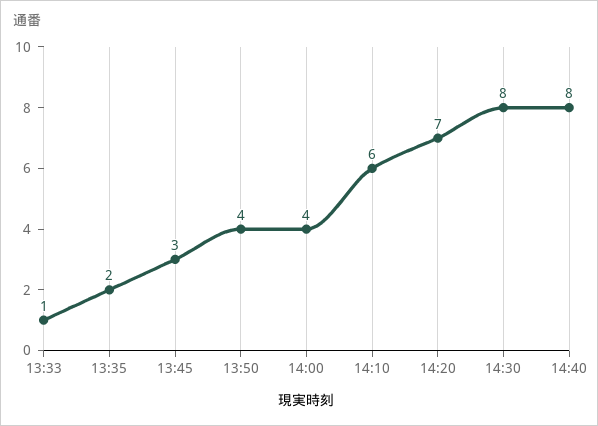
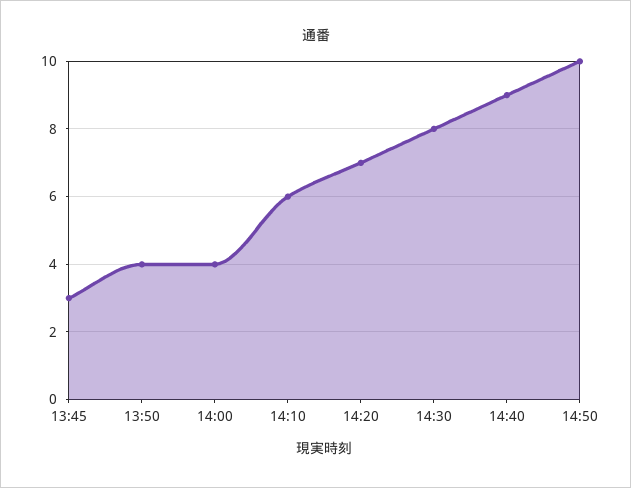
13:33: 1 -> none
13:35: 2 -> none
14:40: 8 -> 9
14:50: none -> 10

